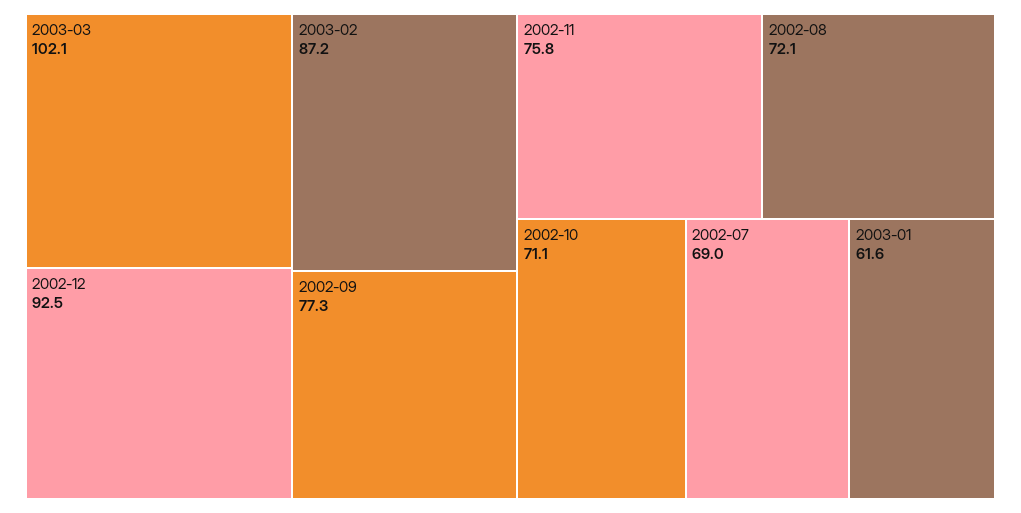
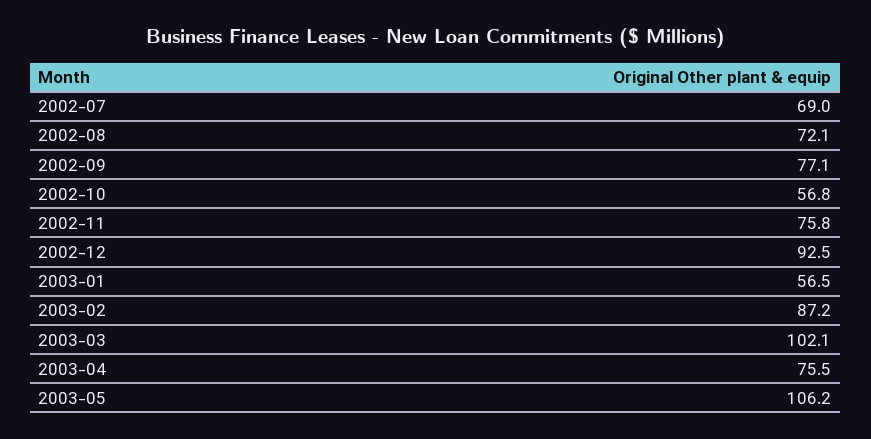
2002-09: 77.3 -> 77.1
2002-10: 71.1 -> 56.8
2003-01: 61.6 -> 56.5
2003-04: none -> 75.5
2003-05: none -> 106.2

